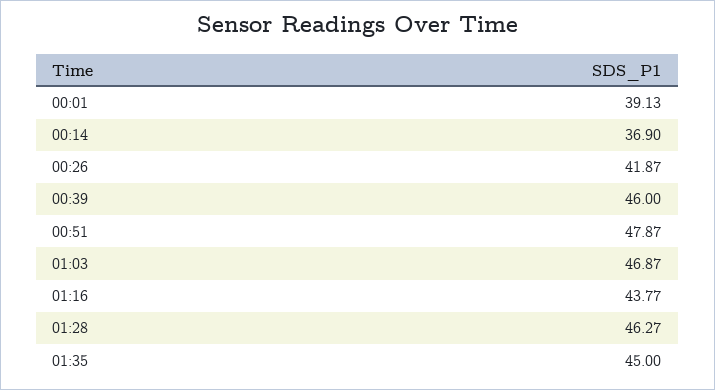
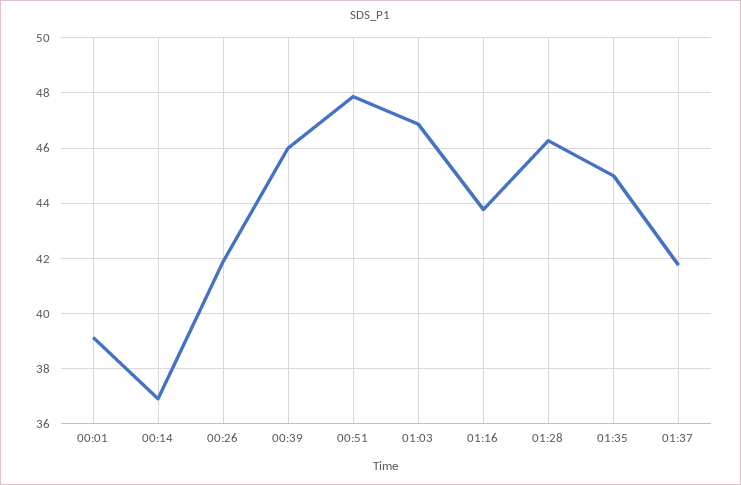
01:37: none -> 41.75

